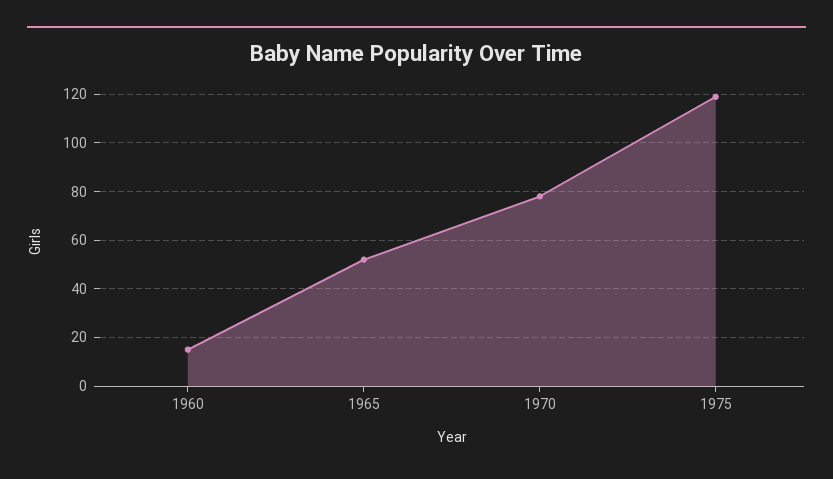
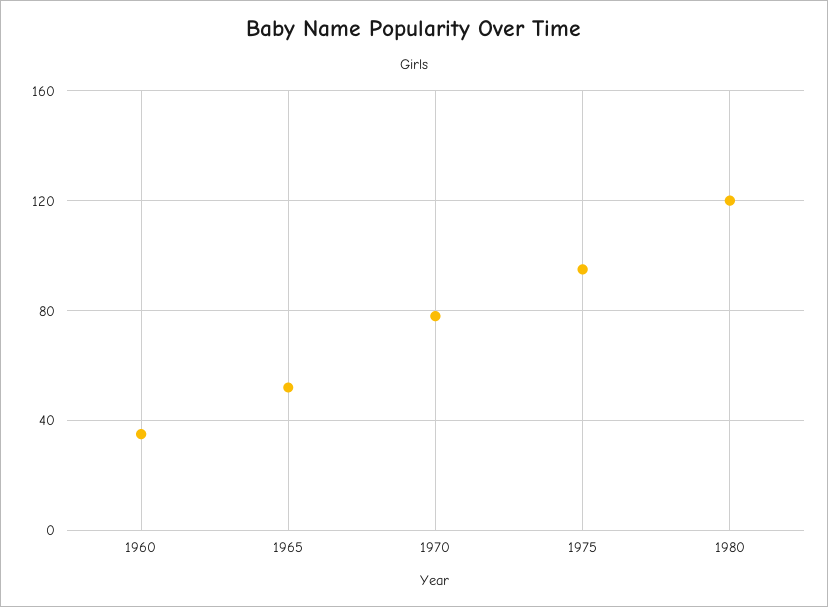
1960: 15 -> 35
1975: 120 -> 95
1980: none -> 120

